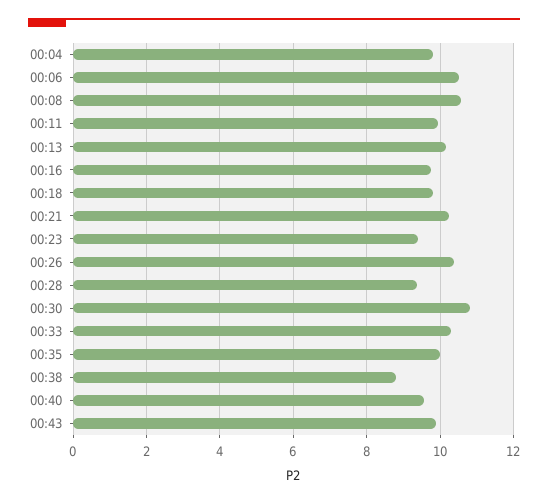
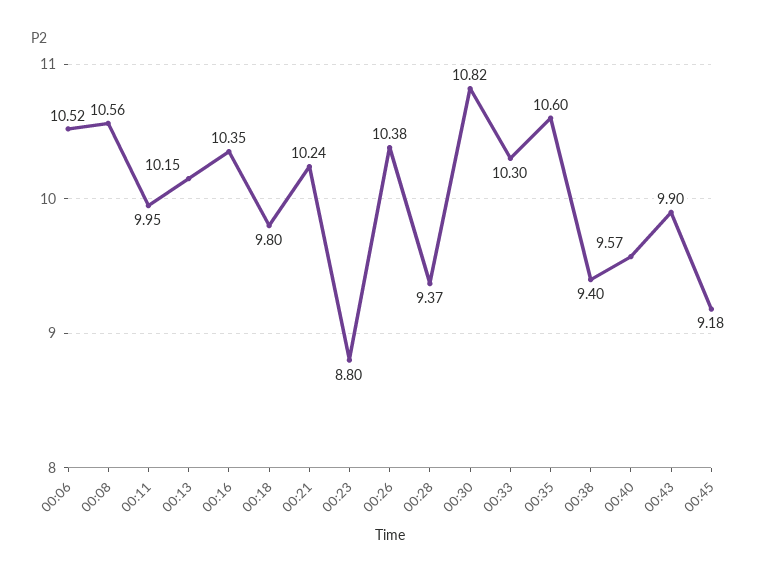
00:04: 9.8 -> none
00:16: 9.8 -> 10.35
00:23: 9.4 -> 8.8
00:35: 10 -> 10.6
00:38: 8.8 -> 9.4
00:45: none -> 9.18

